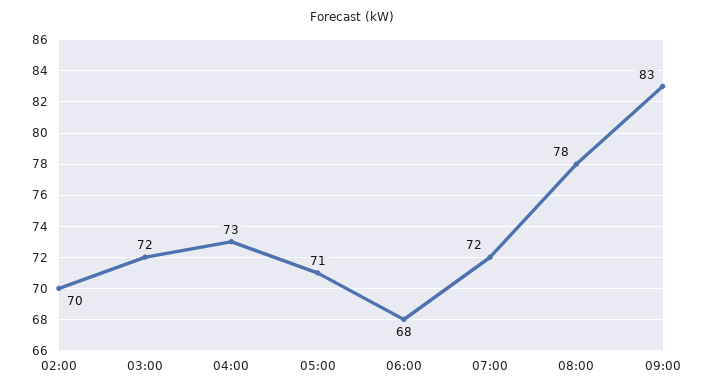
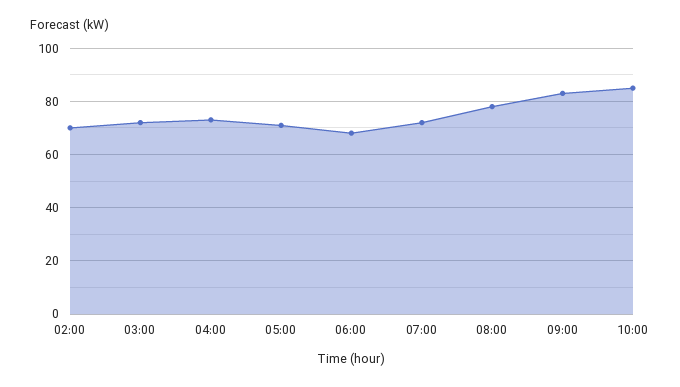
10:00: none -> 85

